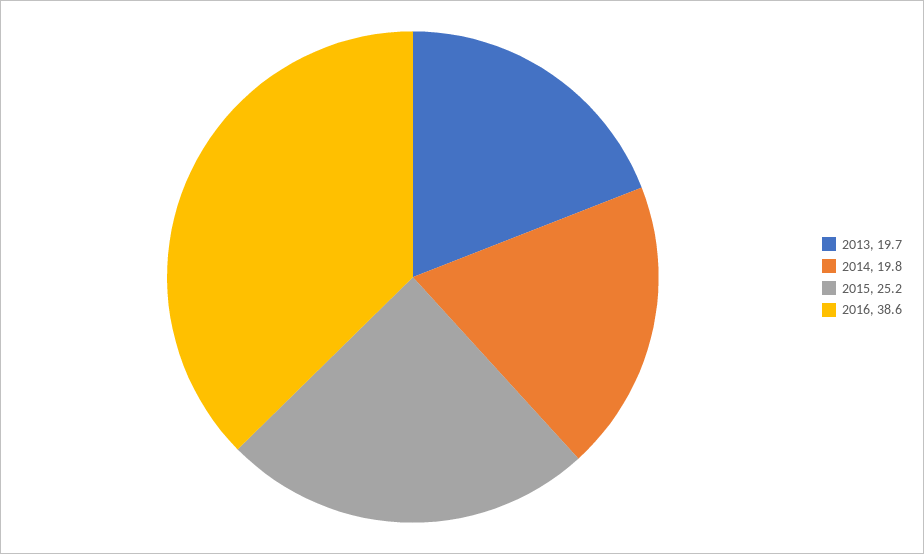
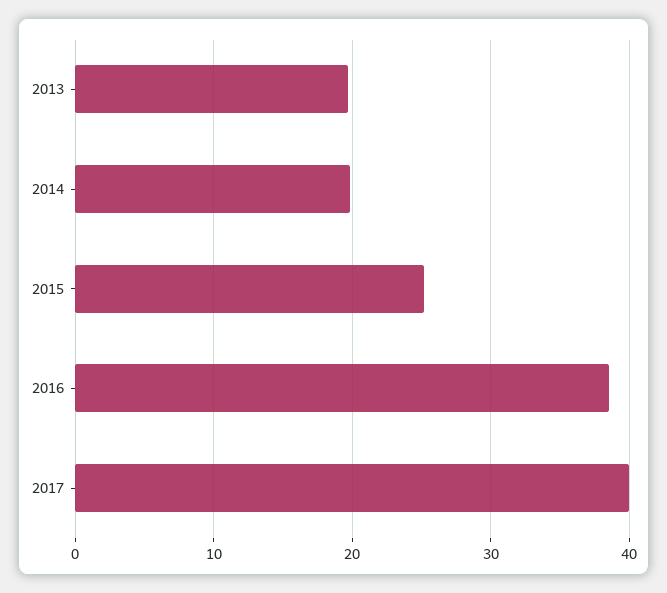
2017: none -> 40

